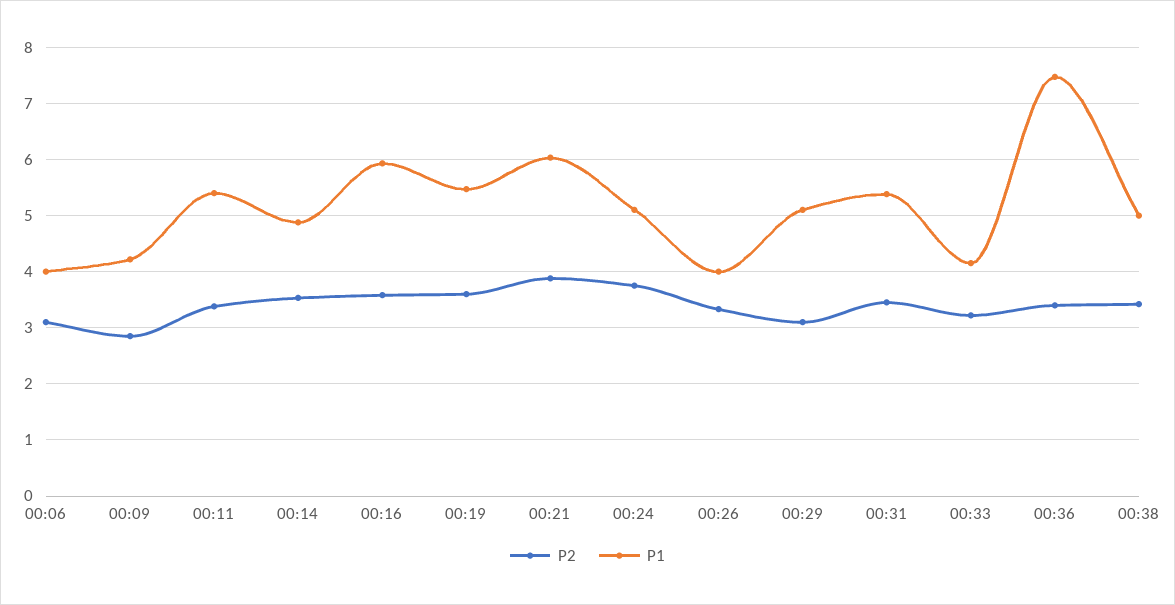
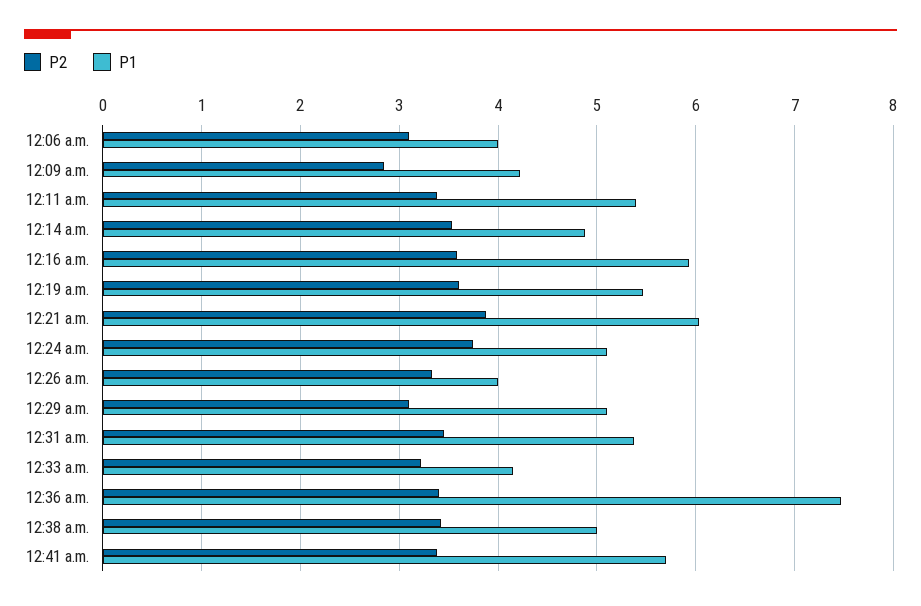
P2, 12:41 a.m.: none -> 3.4
P1, 12:41 a.m.: none -> 5.7

